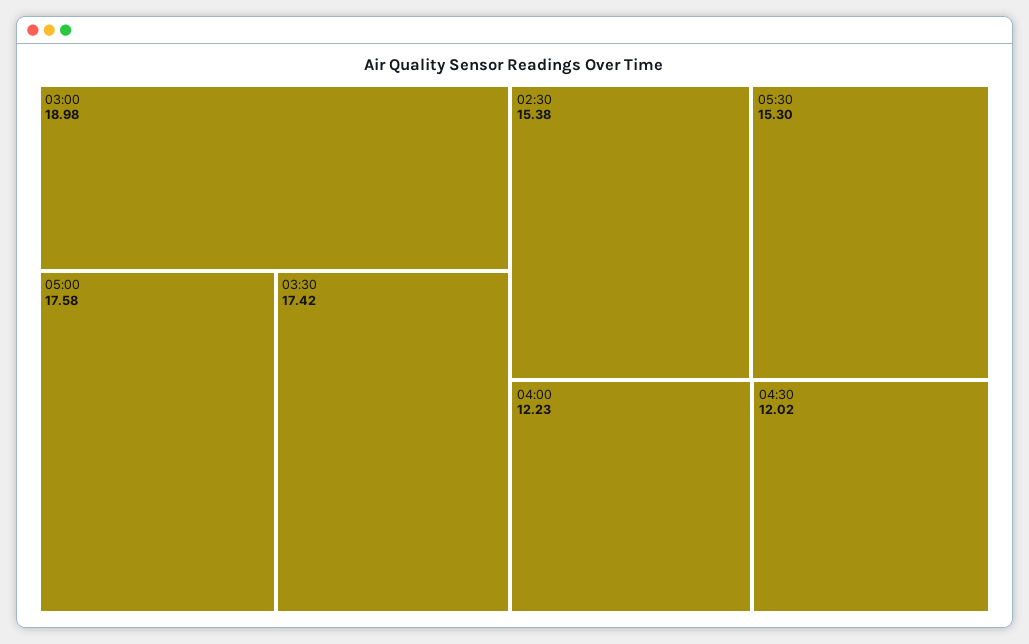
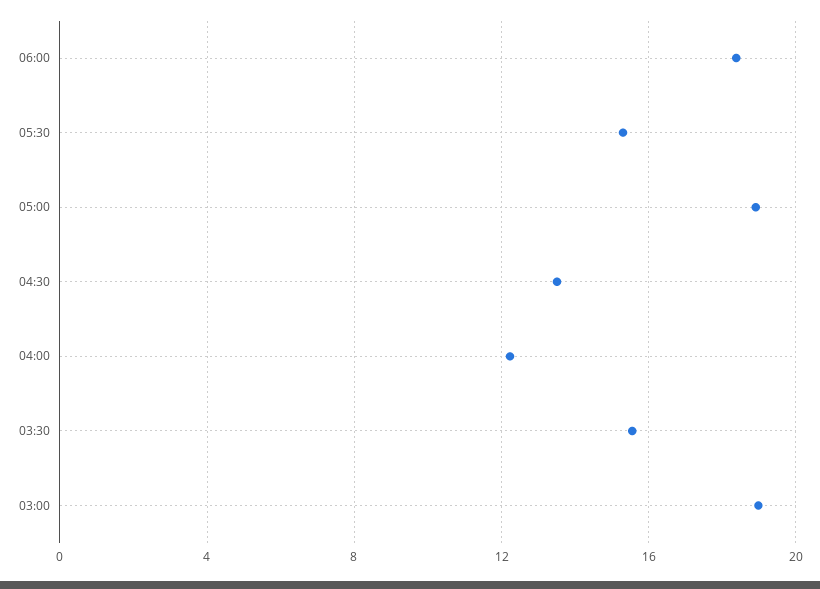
05:00: 17.58 -> 19
03:30: 17.42 -> 15.5
02:30: 15.38 -> none
04:30: 12.02 -> 13.5
06:00: none -> 18.5

